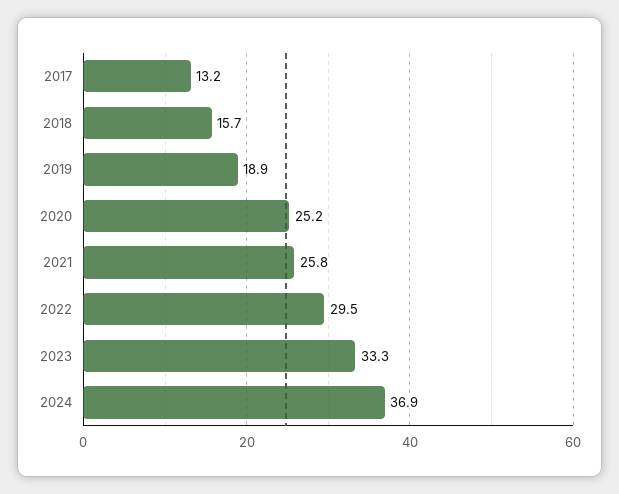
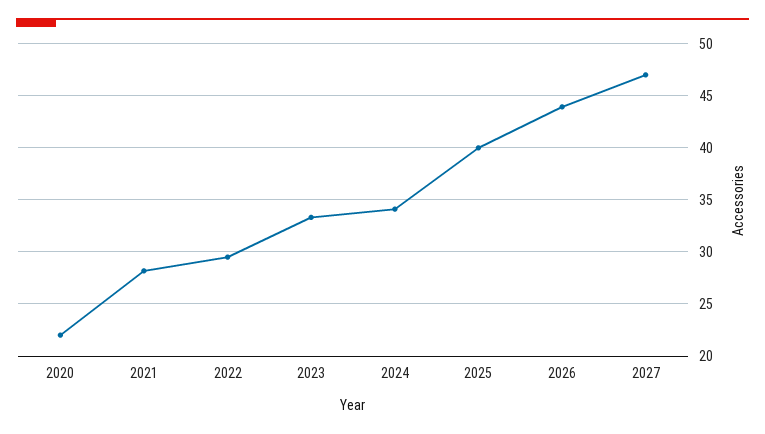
2017: 13.2 -> none
2018: 15.7 -> none
2019: 18.9 -> none
2020: 25.2 -> 22
2021: 25.8 -> 28
2024: 36.9 -> 34
2025: none -> 40
2026: none -> 44
2027: none -> 47

